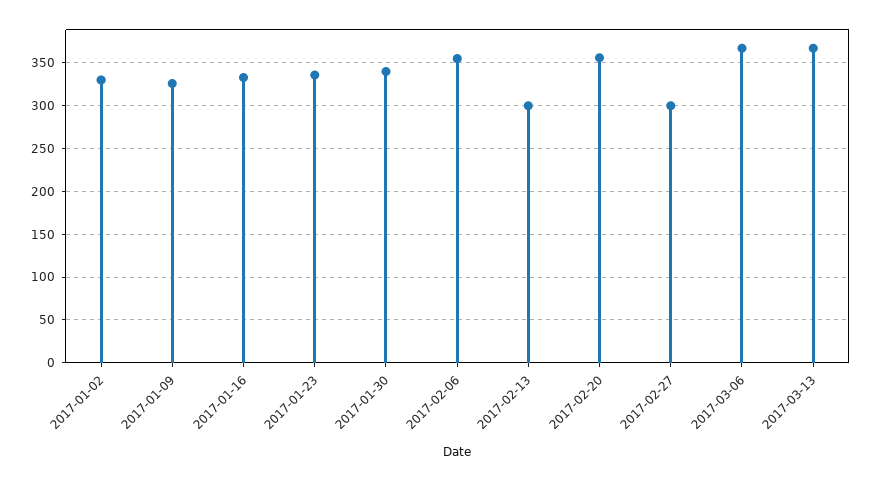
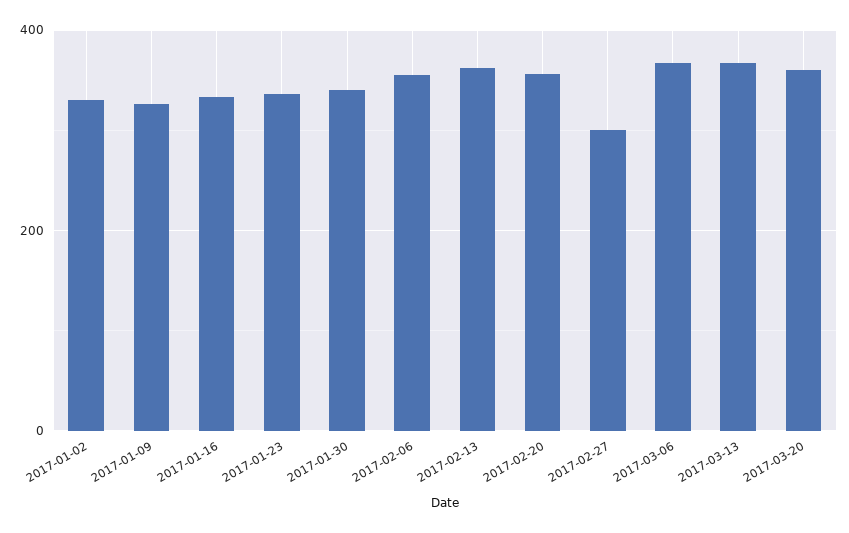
2017-02-13: 300 -> 360
2017-03-20: none -> 360

